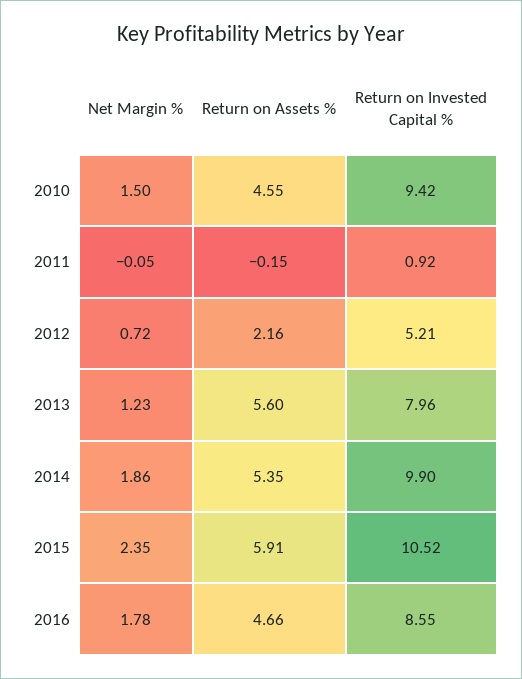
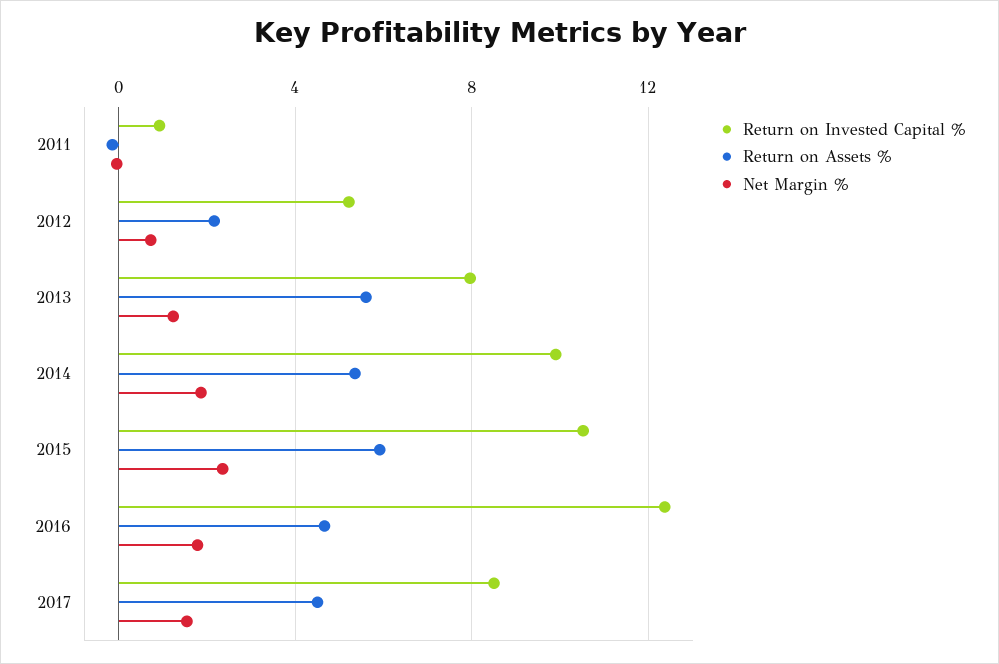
Net Margin %, 2010: 1.5 -> none
Return on Assets %, 2010: 4.55 -> none
Return on Invested Capital %, 2010: 9.42 -> none
Return on Invested Capital %, 2016: 8.55 -> 12.5
Return on Invested Capital %, 2017: none -> 8.5
Return on Assets %, 2017: none -> 4.5
Net Margin %, 2017: none -> 1.5

